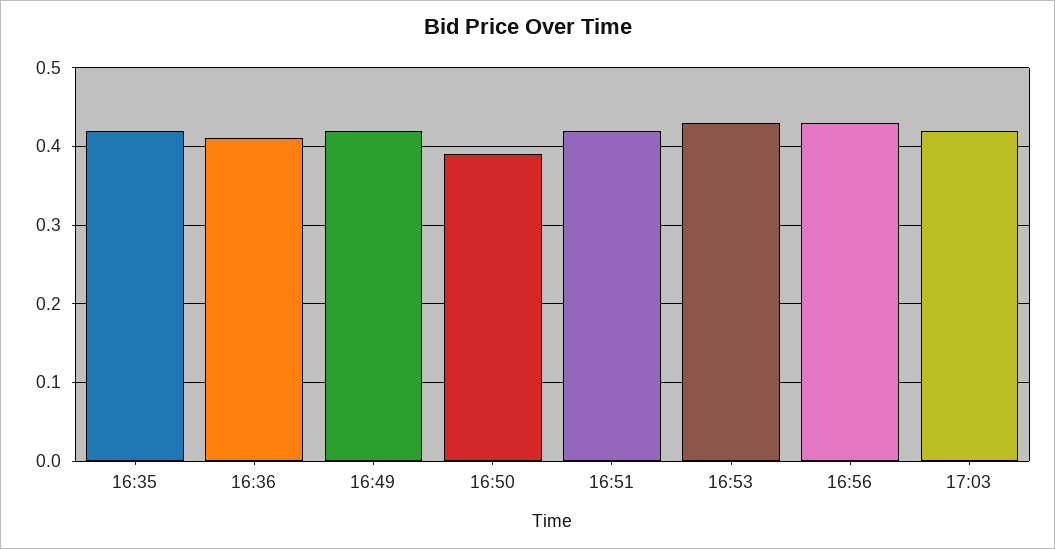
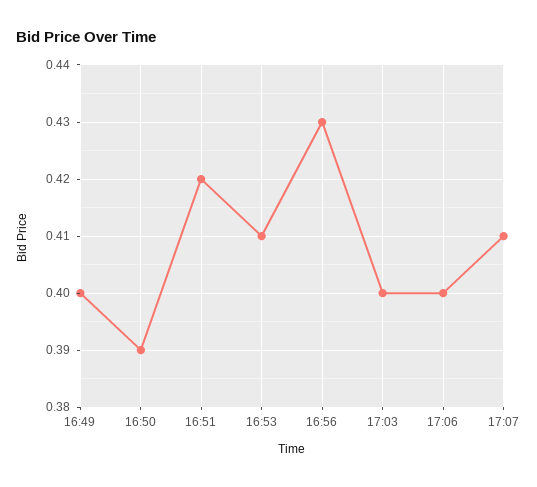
16:35: 0.42 -> none
16:36: 0.41 -> none
16:49: 0.42 -> 0.4
16:53: 0.43 -> 0.41
17:03: 0.42 -> 0.4
17:06: none -> 0.4
17:07: none -> 0.41

